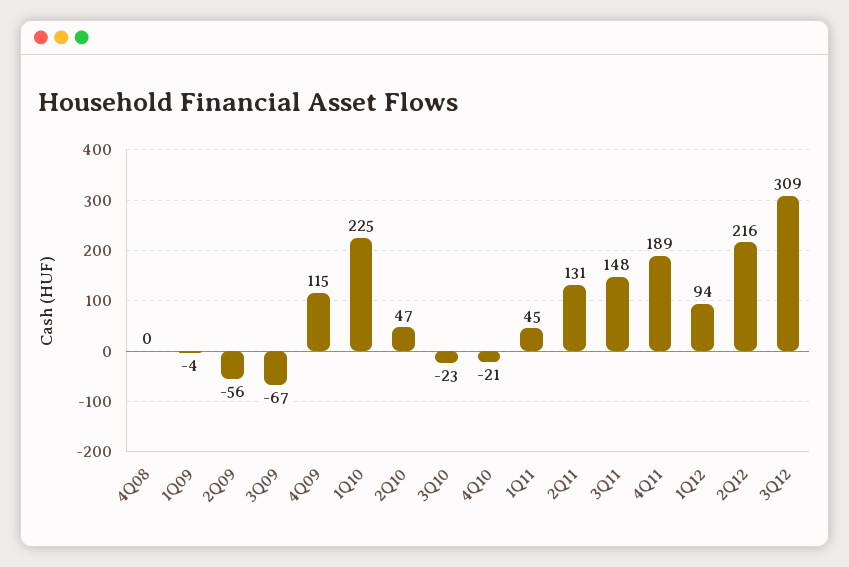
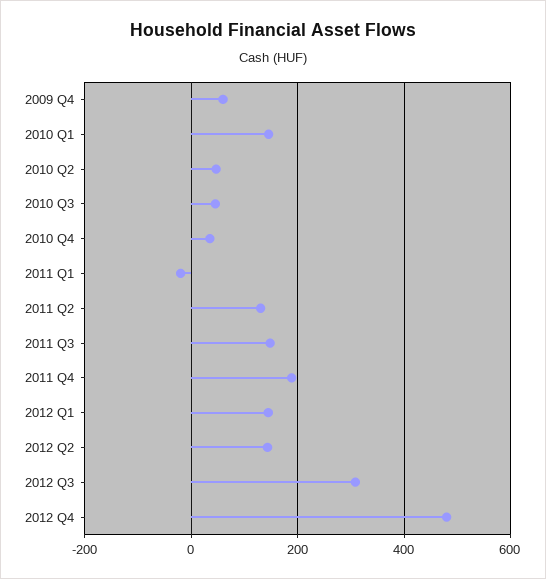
4Q08: 0 -> none
1Q09: -4 -> none
2Q09: -56 -> none
3Q09: -67 -> none
4Q09: 115 -> 60
1Q10: 225 -> 140
3Q10: -23 -> 40
4Q10: -21 -> 40
1Q11: 45 -> -20
1Q12: 94 -> 140
2Q12: 216 -> 140
2012 Q4: none -> 480

